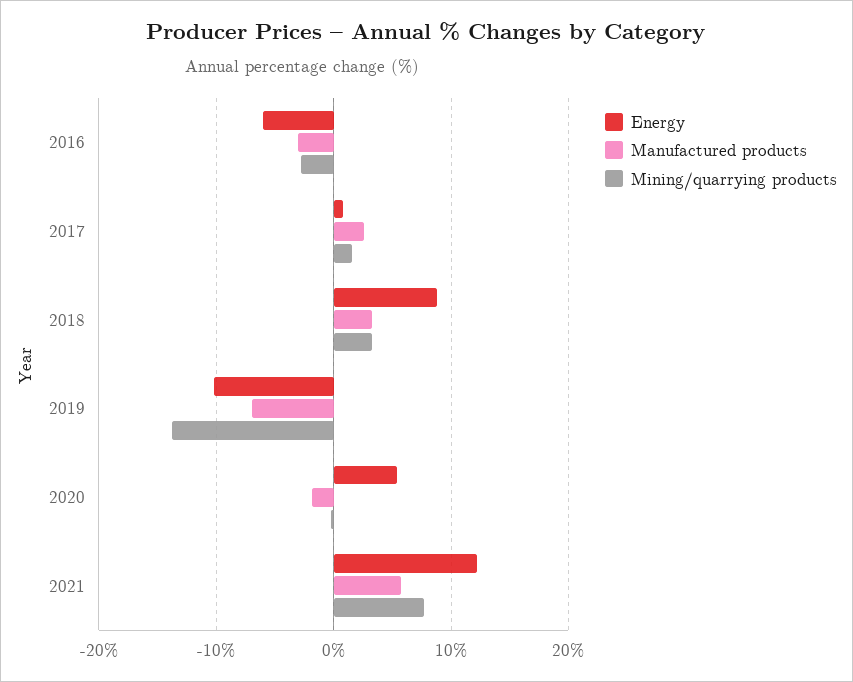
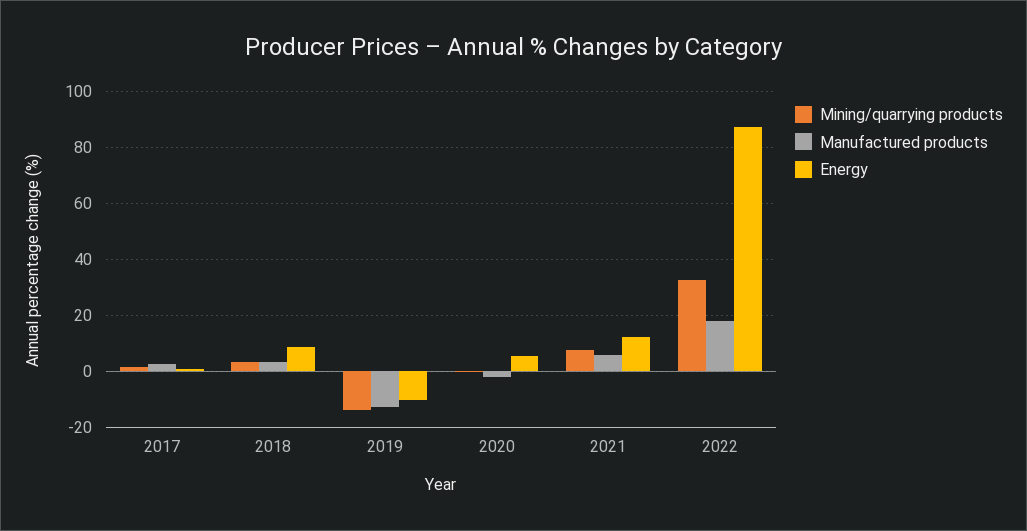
Energy, 2016: -6 -> none
Manufactured products, 2016: -3 -> none
Mining/quarrying products, 2016: -3 -> none
Manufactured products, 2019: -7 -> -12.5
Mining/quarrying products, 2022: none -> 32.5
Manufactured products, 2022: none -> 17.5
Energy, 2022: none -> 87.5

